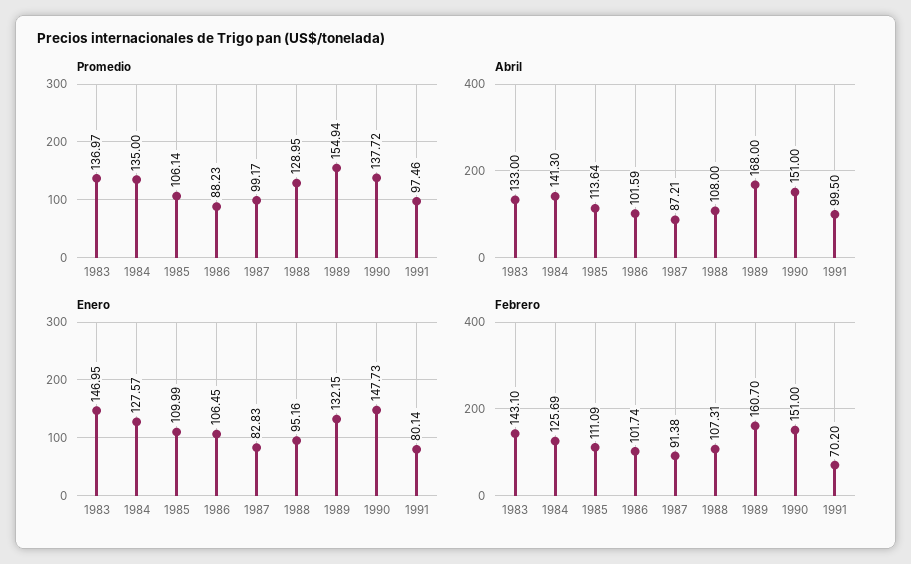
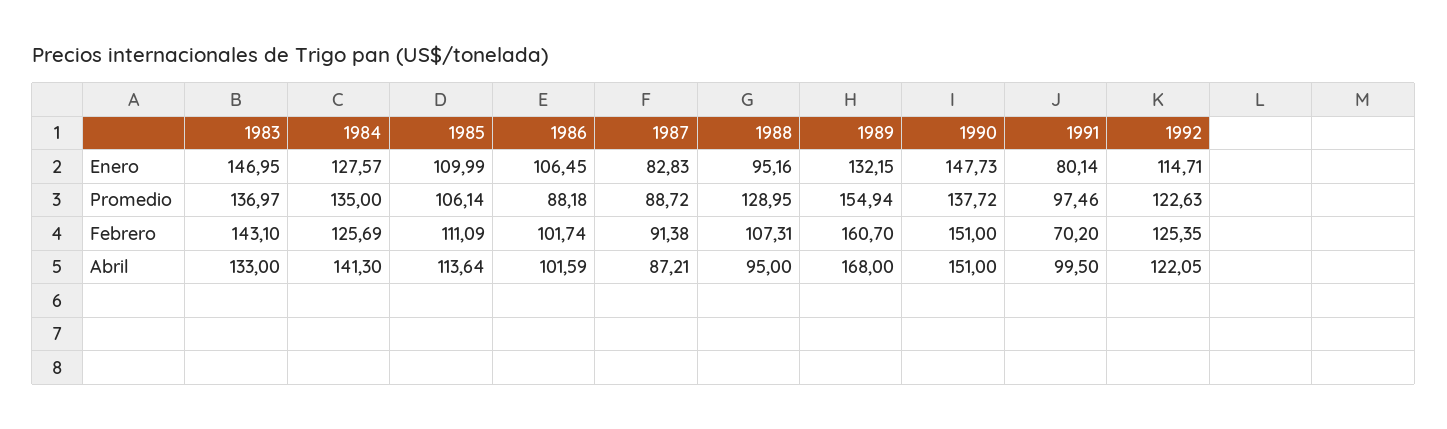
Promedio, 1986: 88.23 -> 88.18
Promedio, 1987: 99.17 -> 88.72
Abril, 1988: 108 -> 95
Enero, 1992: none -> 114.71
Promedio, 1992: none -> 122.63
Febrero, 1992: none -> 125.35
Abril, 1992: none -> 122.05

